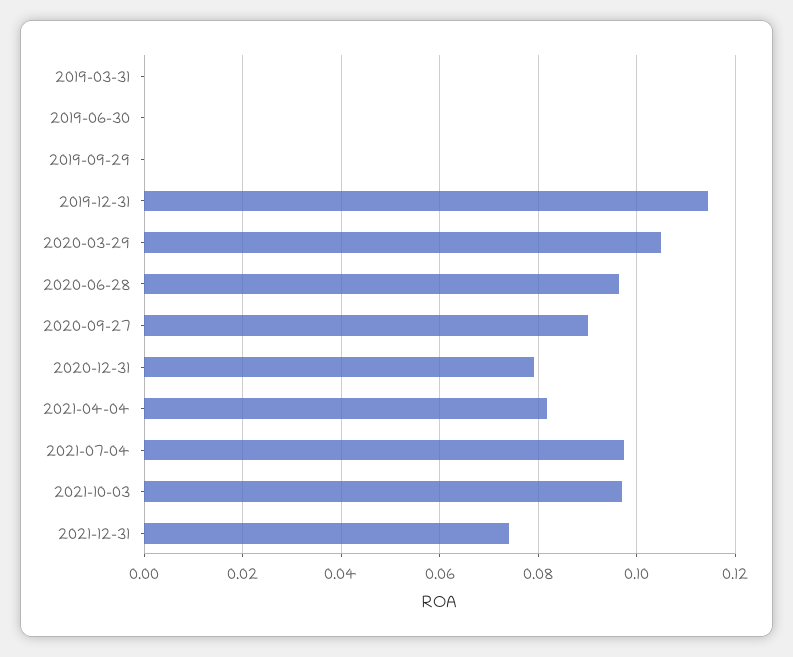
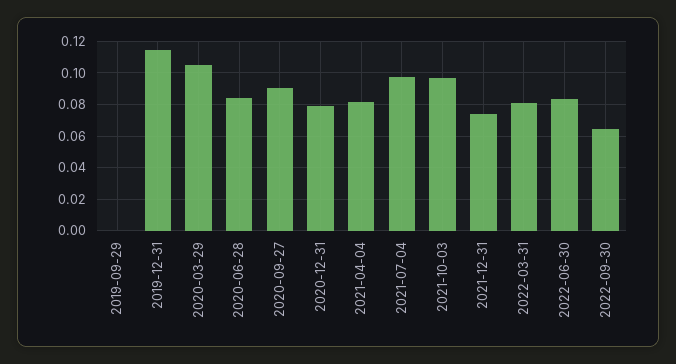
2019-03-31: 0 -> none
2019-06-30: 0 -> none
2020-06-28: 0.096 -> 0.085
2022-03-31: none -> 0.08
2022-06-30: none -> 0.085
2022-09-30: none -> 0.065

